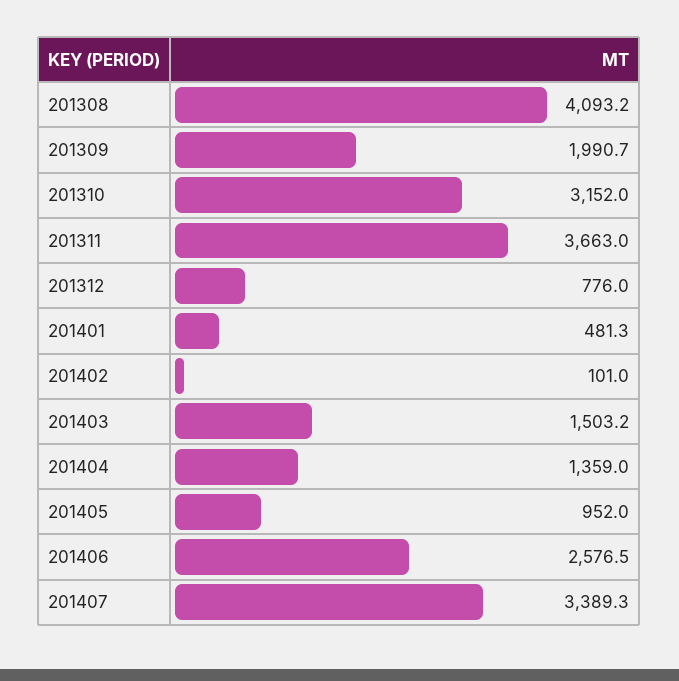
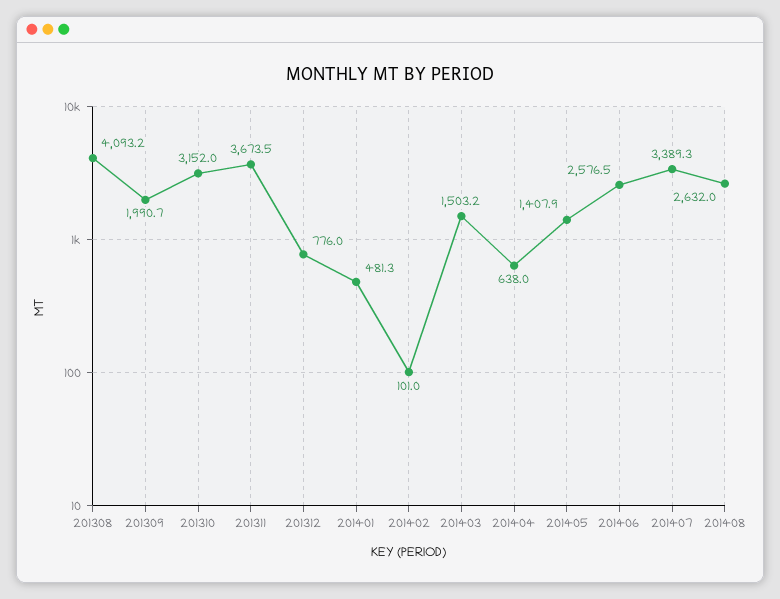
201311: 3663 -> 3673.5
201404: 1359 -> 638
201405: 952 -> 1407.9
201408: none -> 2632

